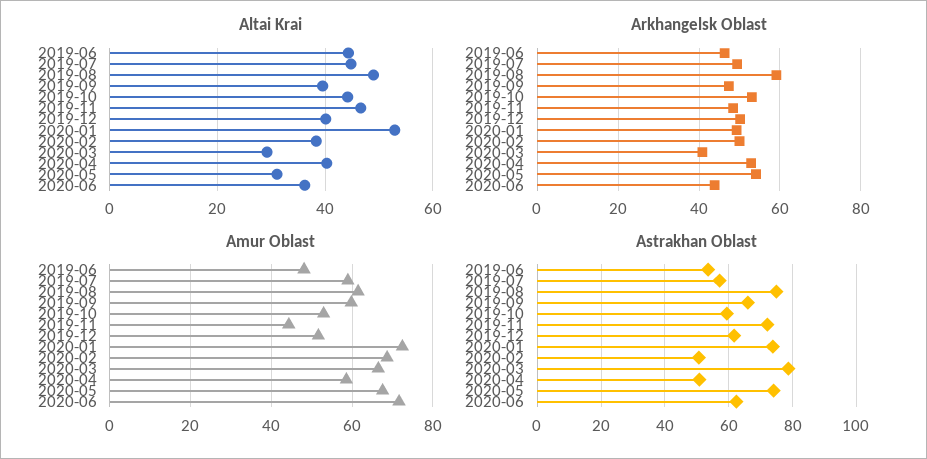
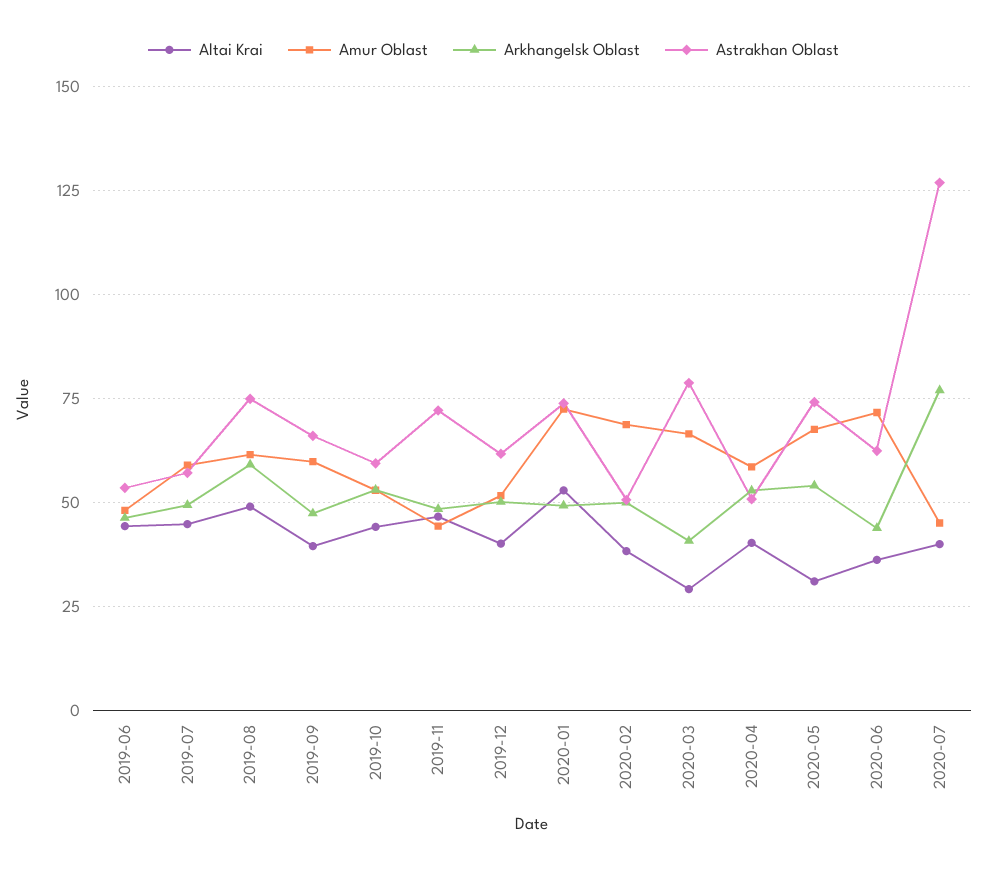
Altai Krai, 2020-07: none -> 40
Amur Oblast, 2020-07: none -> 45
Arkhangelsk Oblast, 2020-07: none -> 77.5
Astrakhan Oblast, 2020-07: none -> 127.5

